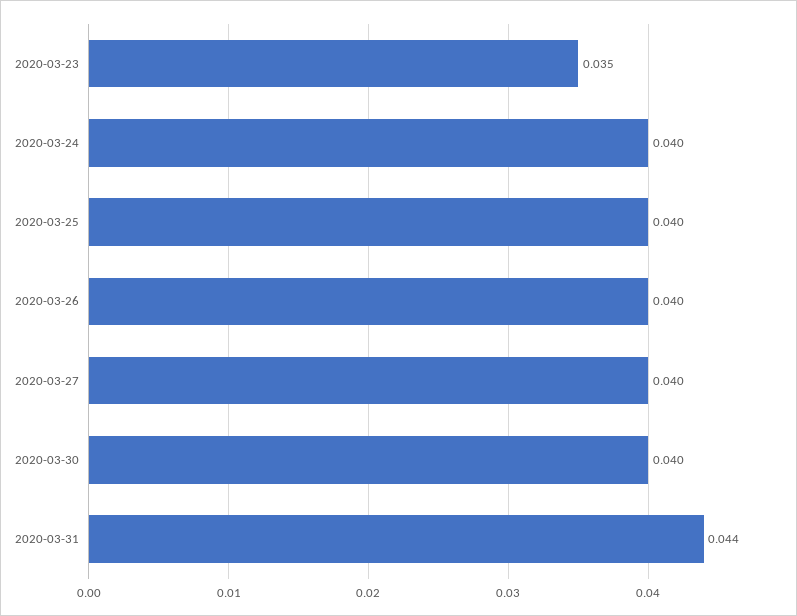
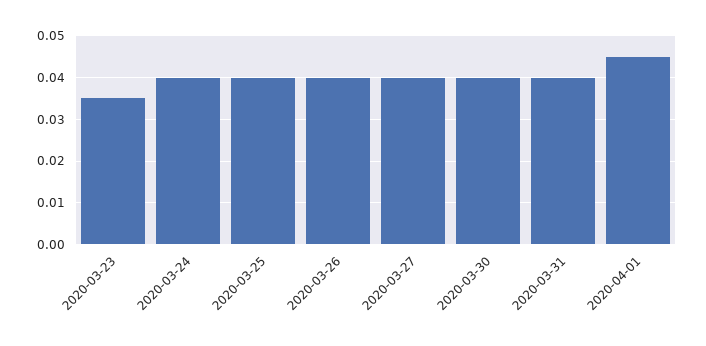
2020-03-31: 0.044 -> 0.04
2020-04-01: none -> 0.045

